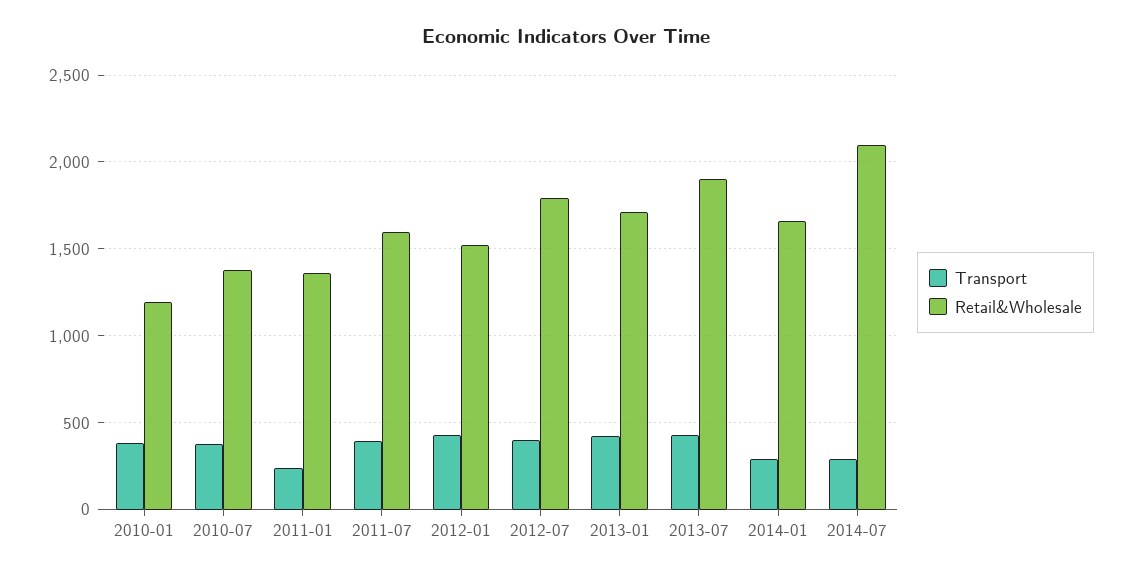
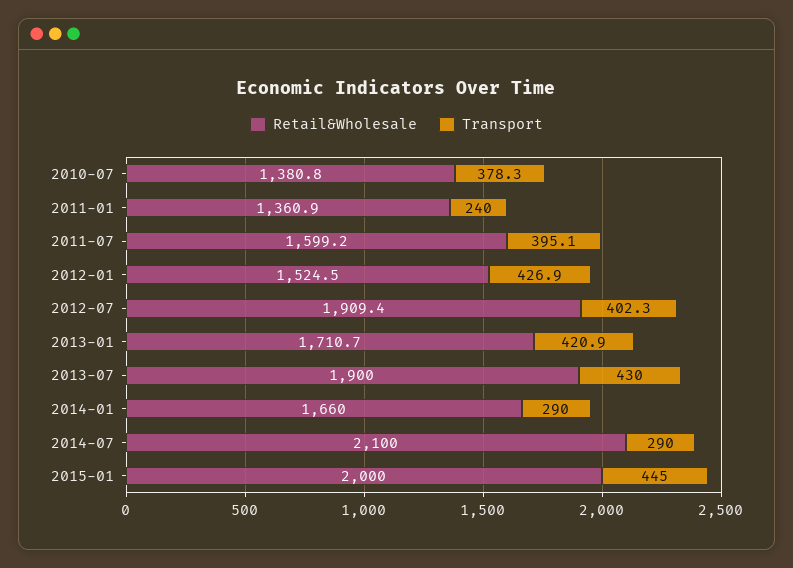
Transport, 2010-01: 400 -> none
Retail&Wholesale, 2010-01: 1200 -> none
Retail&Wholesale, 2012-07: 1800 -> 1909.4
Retail&Wholesale, 2015-01: none -> 2000
Transport, 2015-01: none -> 445

